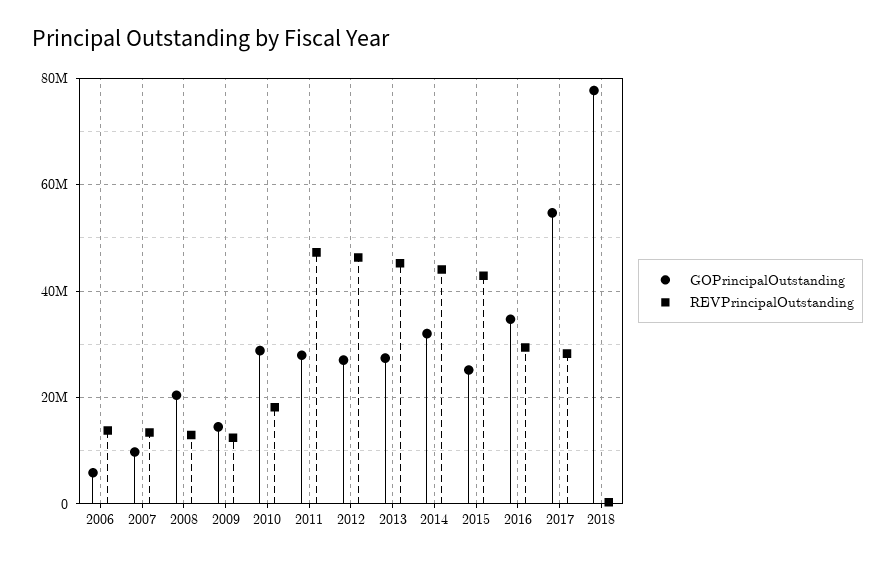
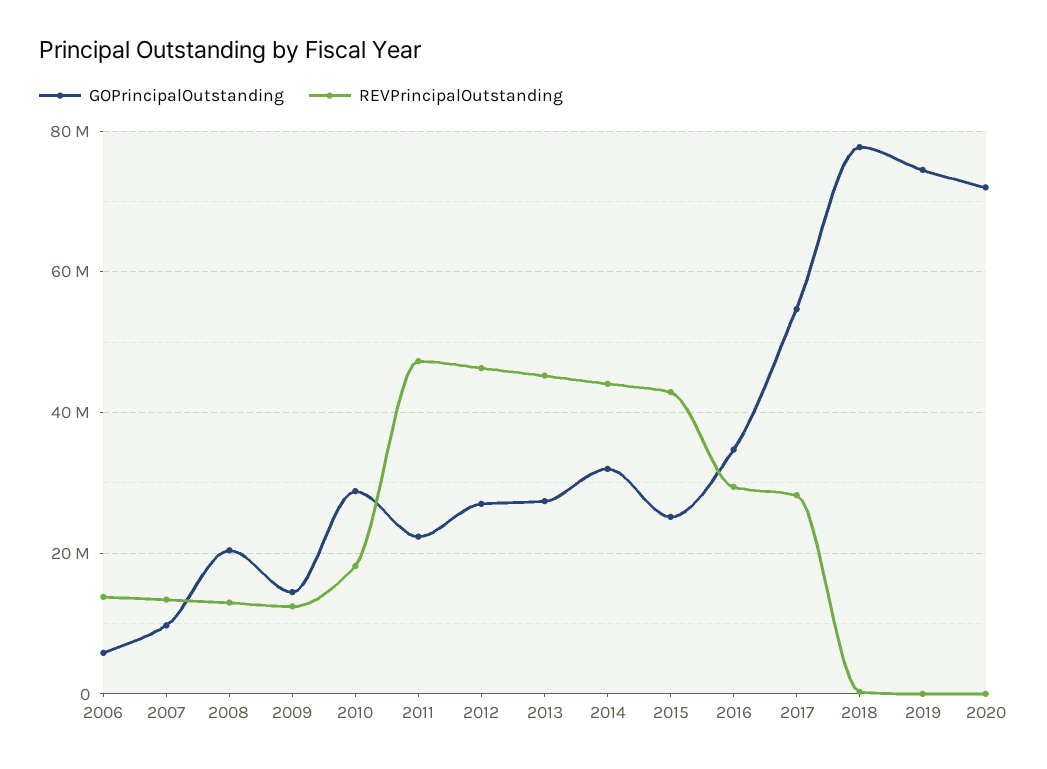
GOPrincipalOutstanding, 2011: 28000000 -> 22000000
GOPrincipalOutstanding, 2019: none -> 74000000
REVPrincipalOutstanding, 2019: none -> 0
GOPrincipalOutstanding, 2020: none -> 72000000
REVPrincipalOutstanding, 2020: none -> 0

